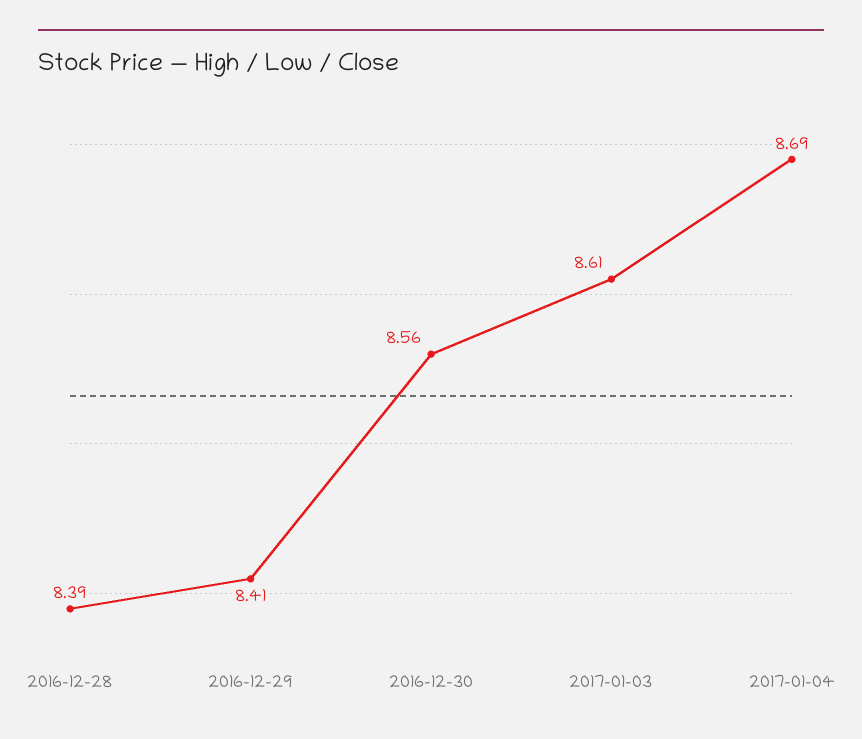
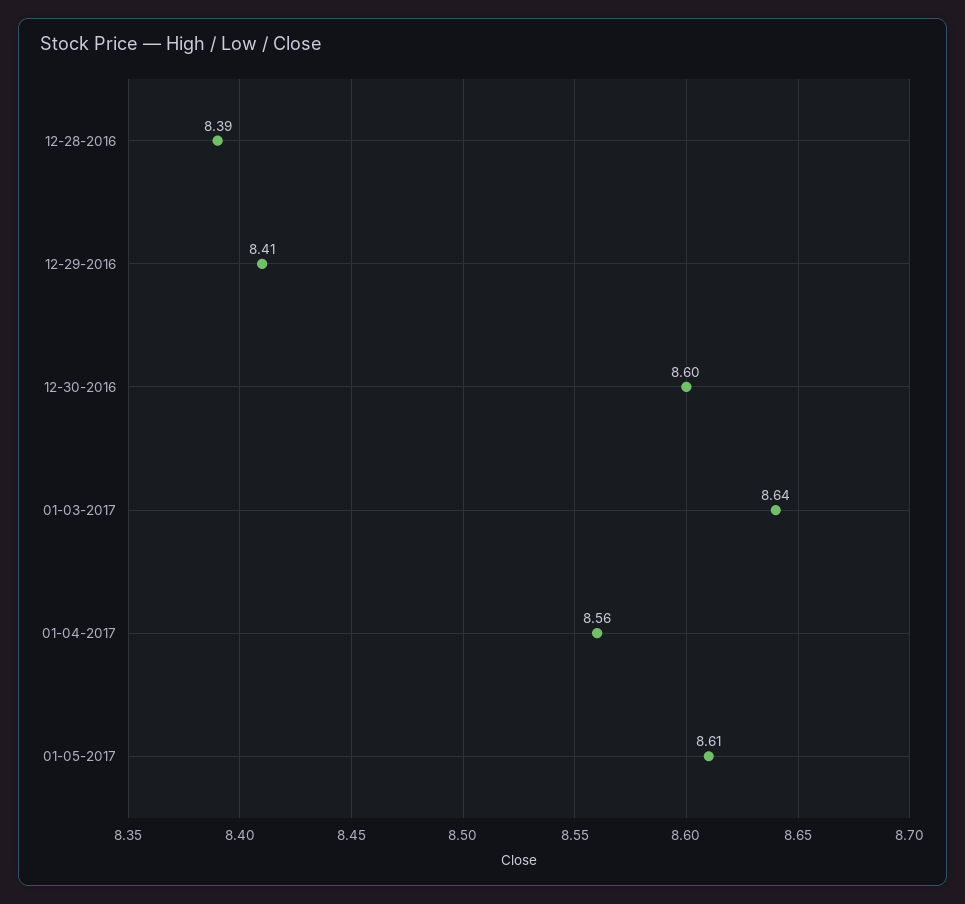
2016-12-30: 8.56 -> 8.6
2017-01-03: 8.61 -> 8.64
2017-01-04: 8.69 -> 8.56
01-05-2017: none -> 8.61

